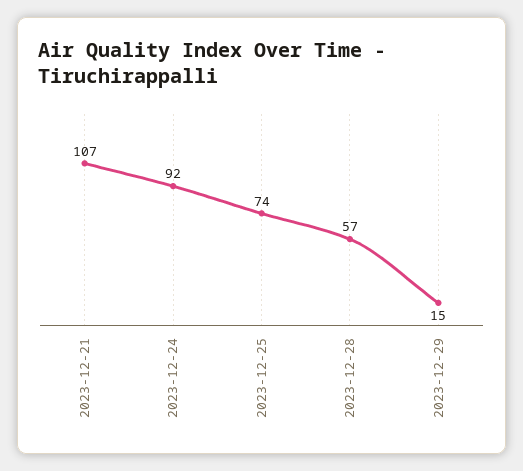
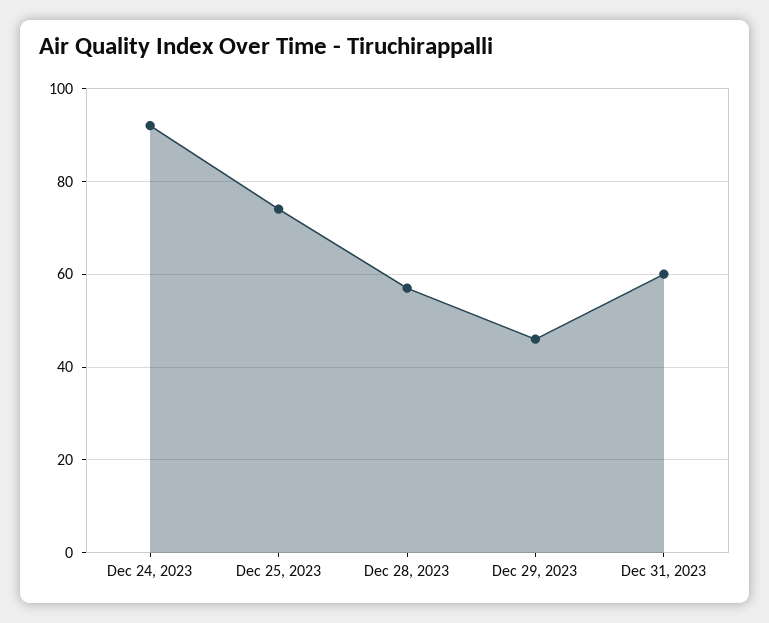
2023-12-21: 107 -> none
2023-12-29: 15 -> 45
Dec 31, 2023: none -> 60

